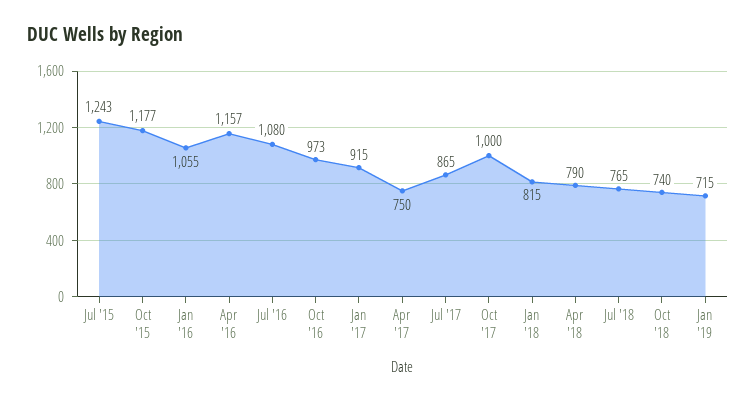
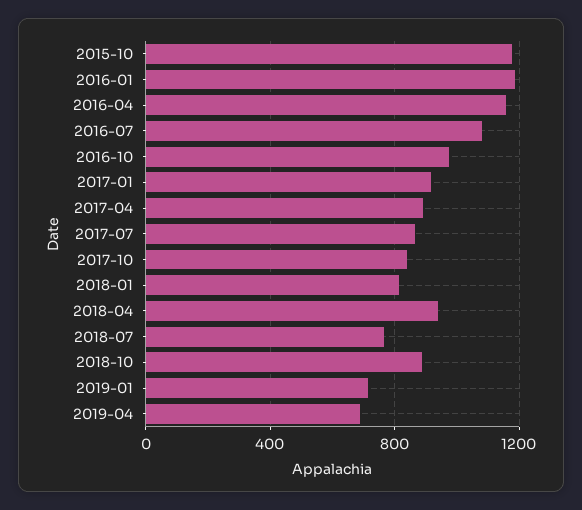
Jul '15: 1243 -> none
Jan '16: 1055 -> 1200
Apr '17: 750 -> 900
Oct '17: 1000 -> 850
Apr '18: 790 -> 950
Oct '18: 740 -> 900
2019-04: none -> 700

